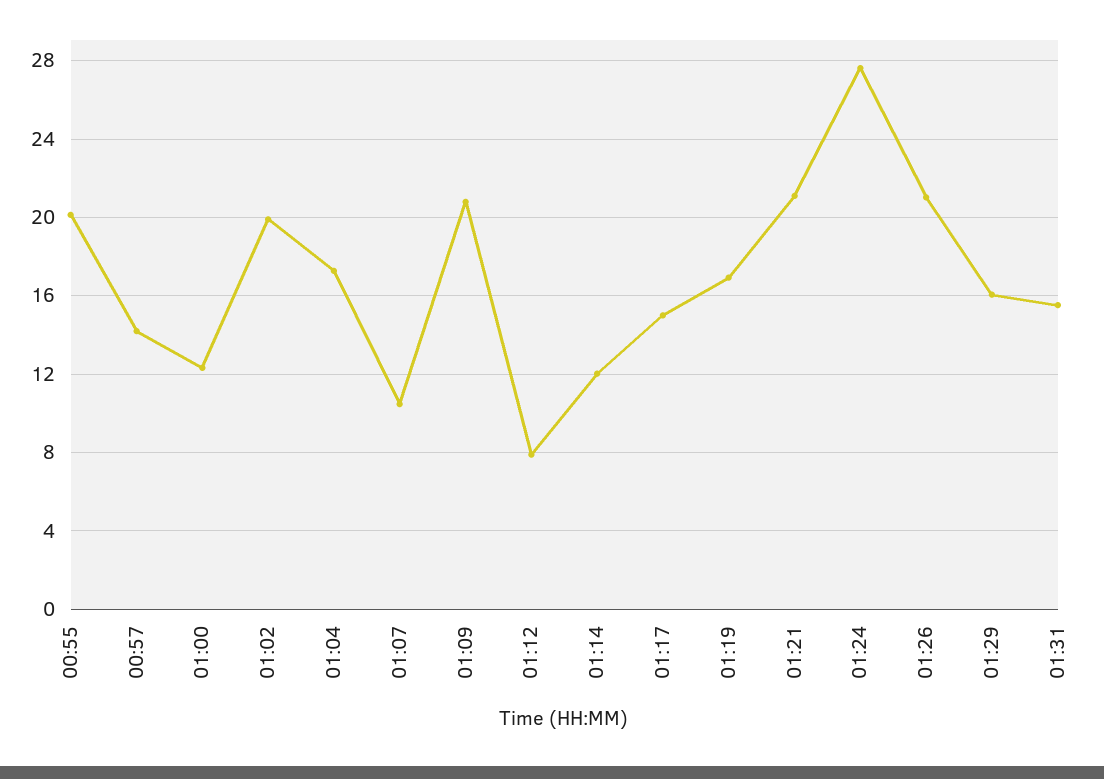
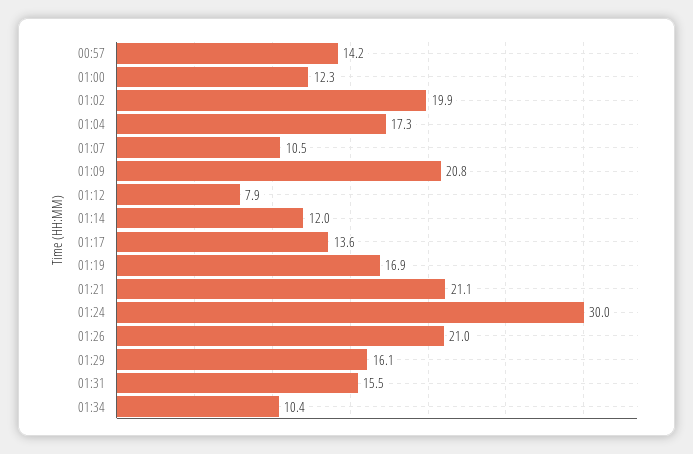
00:55: 20 -> none
01:17: 15 -> 13.6
01:24: 27.5 -> 30
01:34: none -> 10.4

